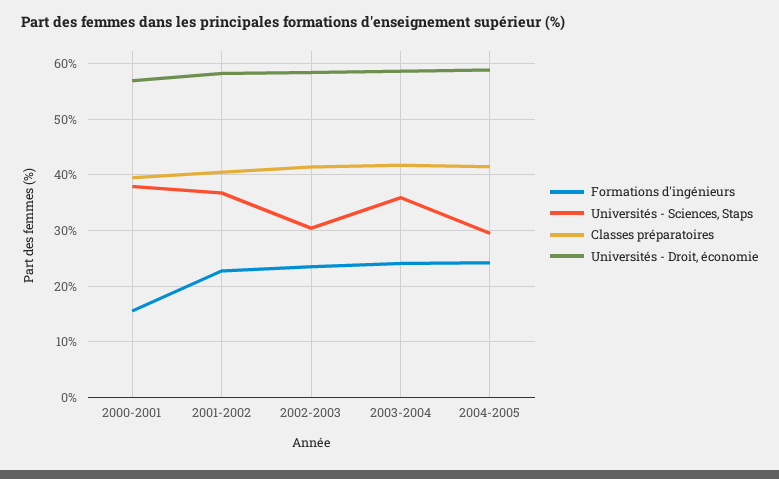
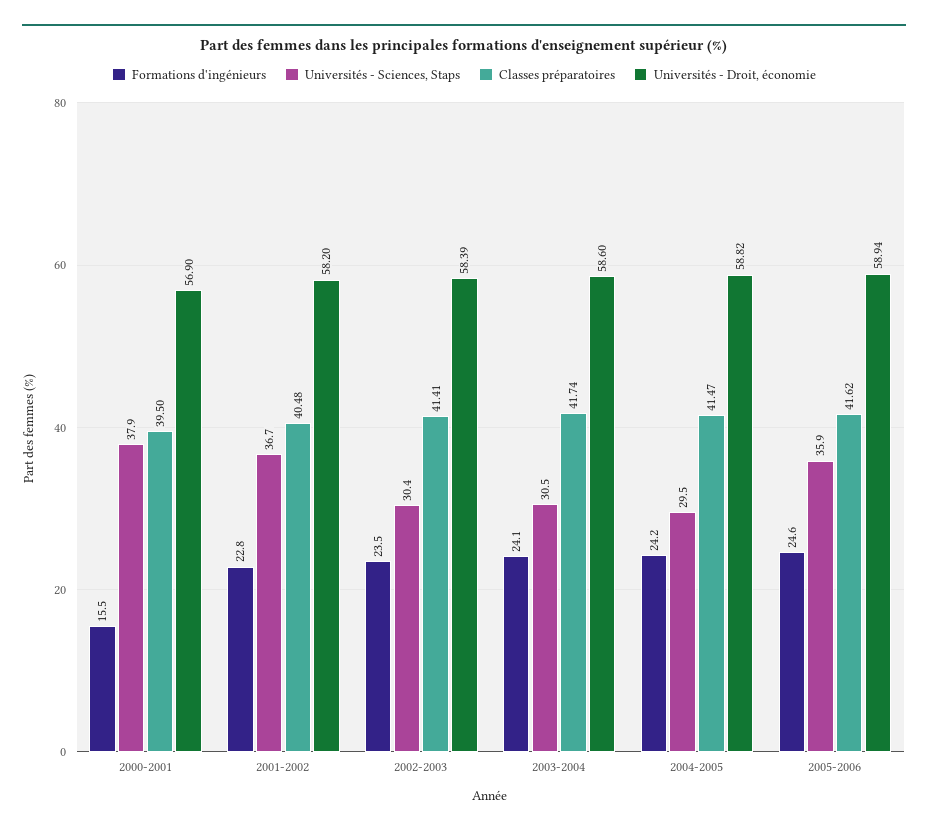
Universités - Sciences, Staps, 2003-2004: 36 -> 30.5
Formations d'ingénieurs, 2005-2006: none -> 24.6
Universités - Sciences, Staps, 2005-2006: none -> 35.9
Classes préparatoires, 2005-2006: none -> 41.62
Universités - Droit, économie, 2005-2006: none -> 58.94

